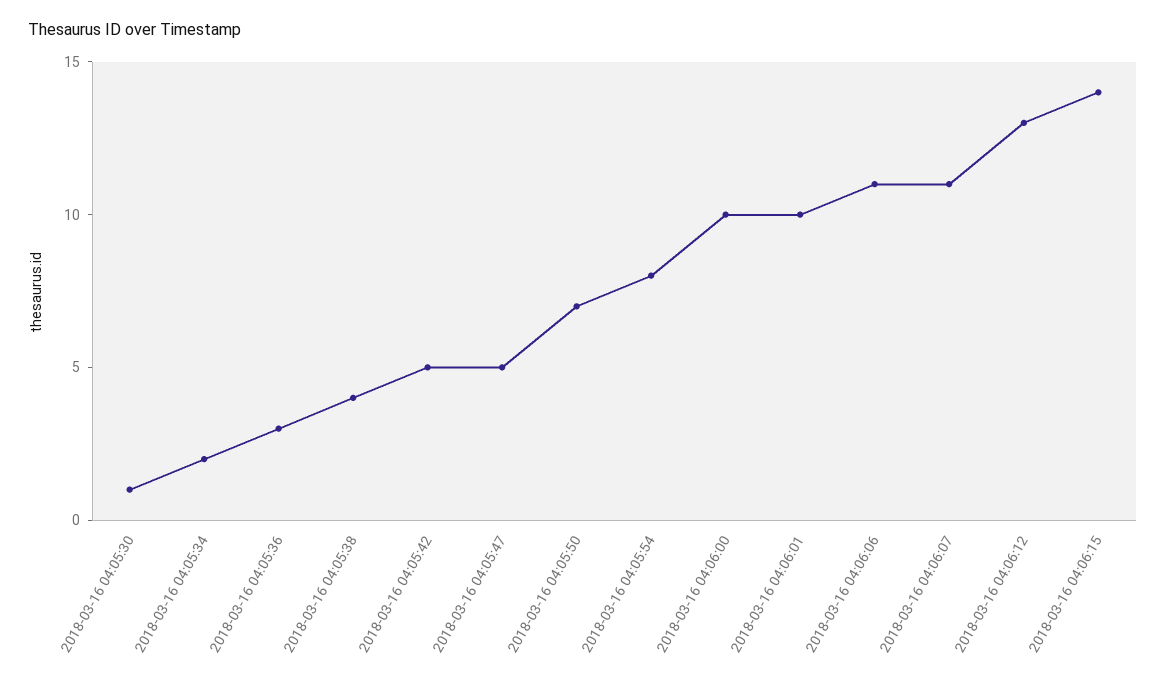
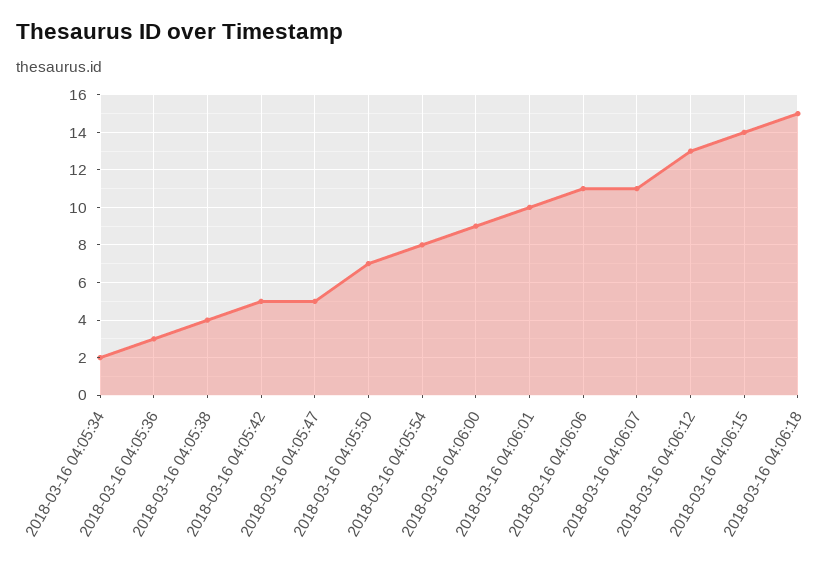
2018-03-16 04:05:30: 1 -> none
2018-03-16 04:06:00: 10 -> 9
2018-03-16 04:06:18: none -> 15

